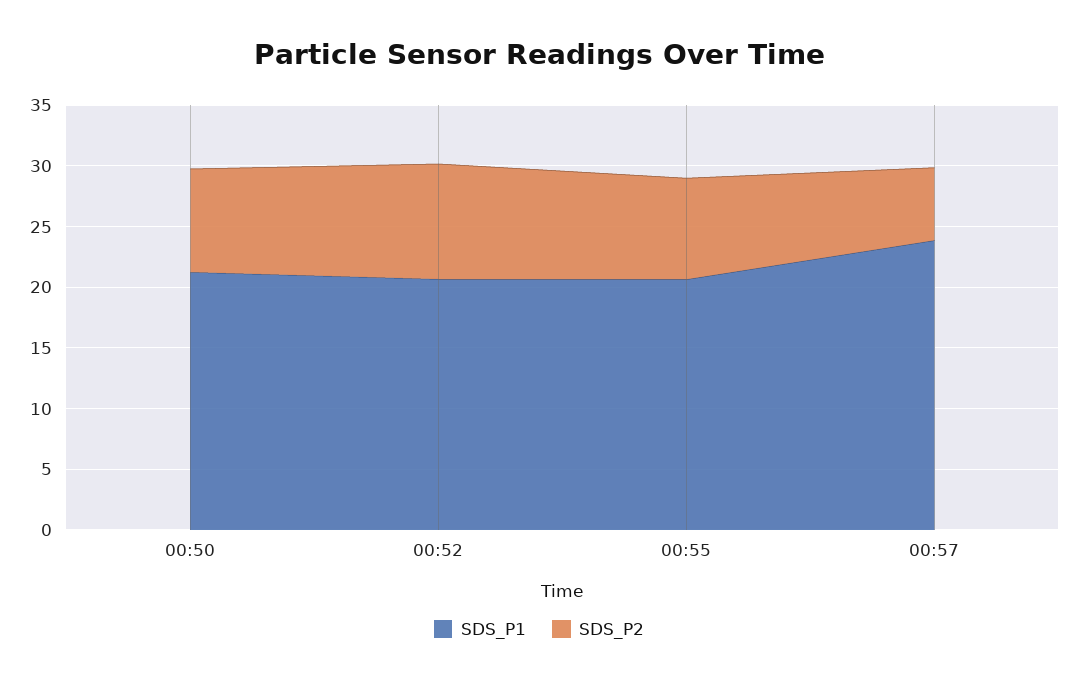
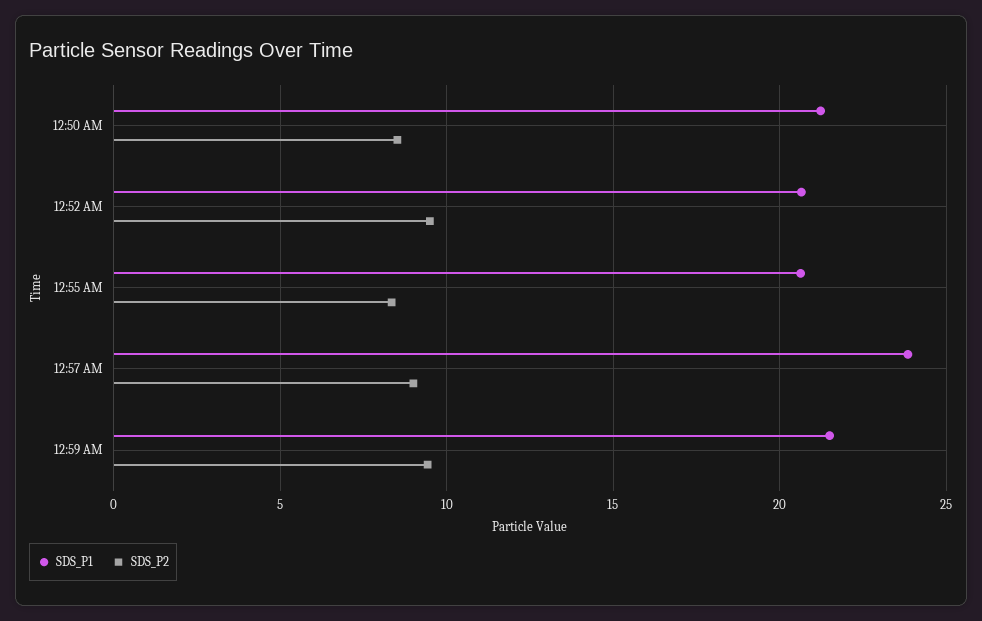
SDS_P2, 00:57: 6 -> 9
SDS_P1, 12:59 AM: none -> 21.5
SDS_P2, 12:59 AM: none -> 9.5

